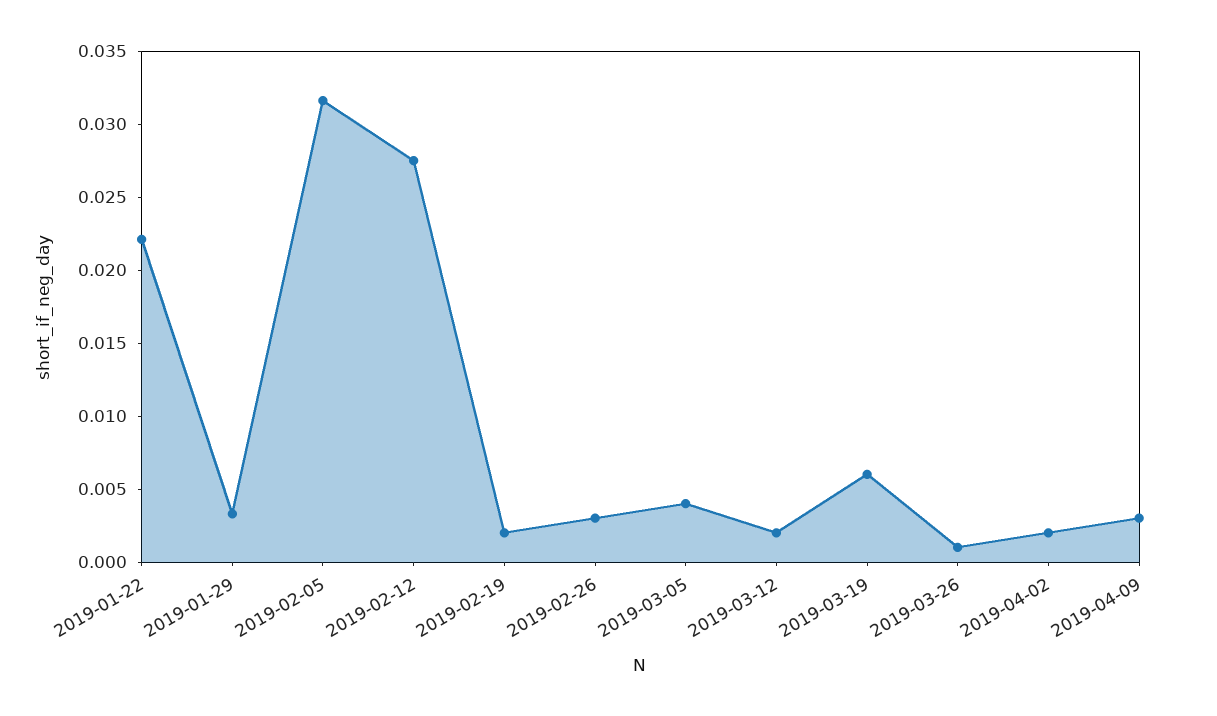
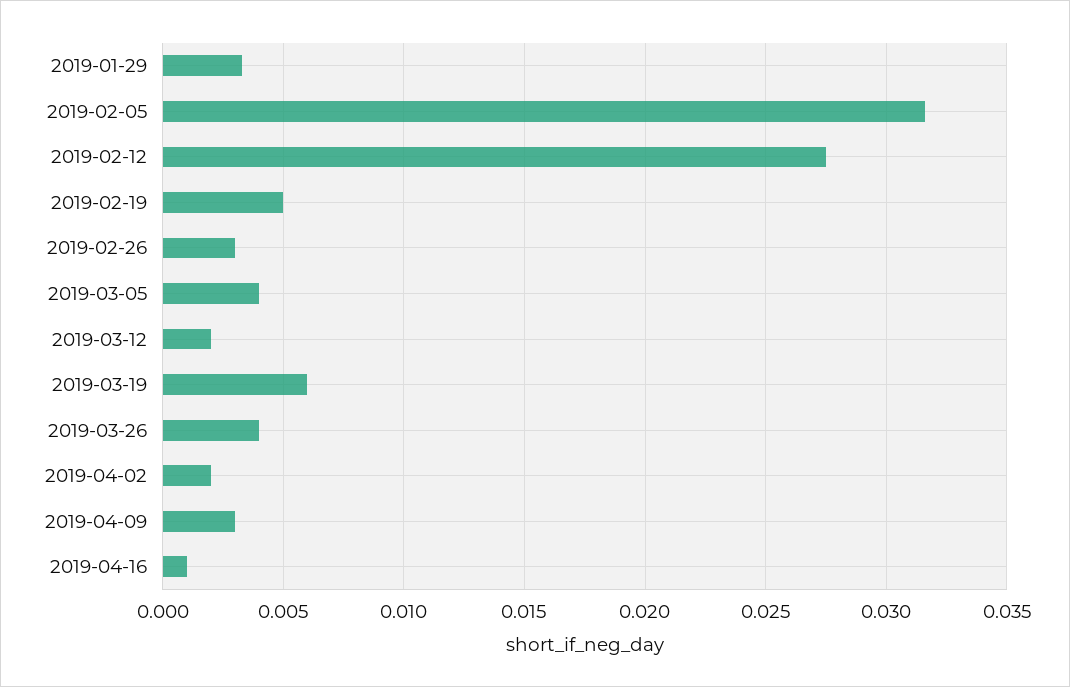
2019-01-22: 0.022 -> none
2019-02-19: 0.002 -> 0.005
2019-03-26: 0.001 -> 0.004
2019-04-16: none -> 0.001

